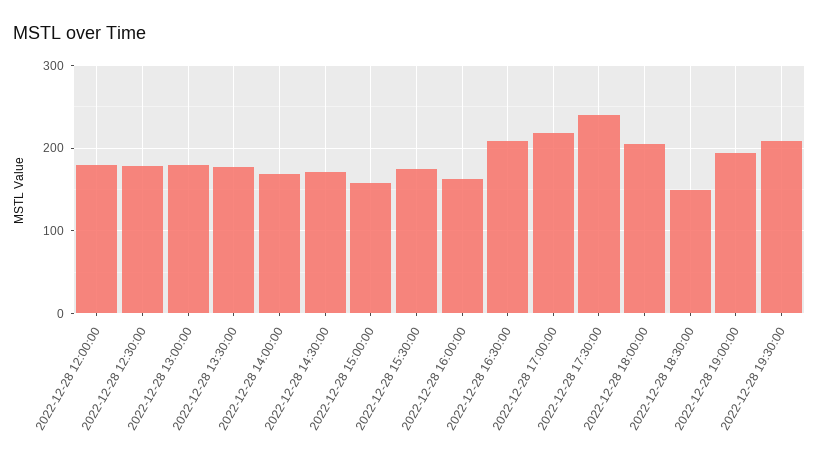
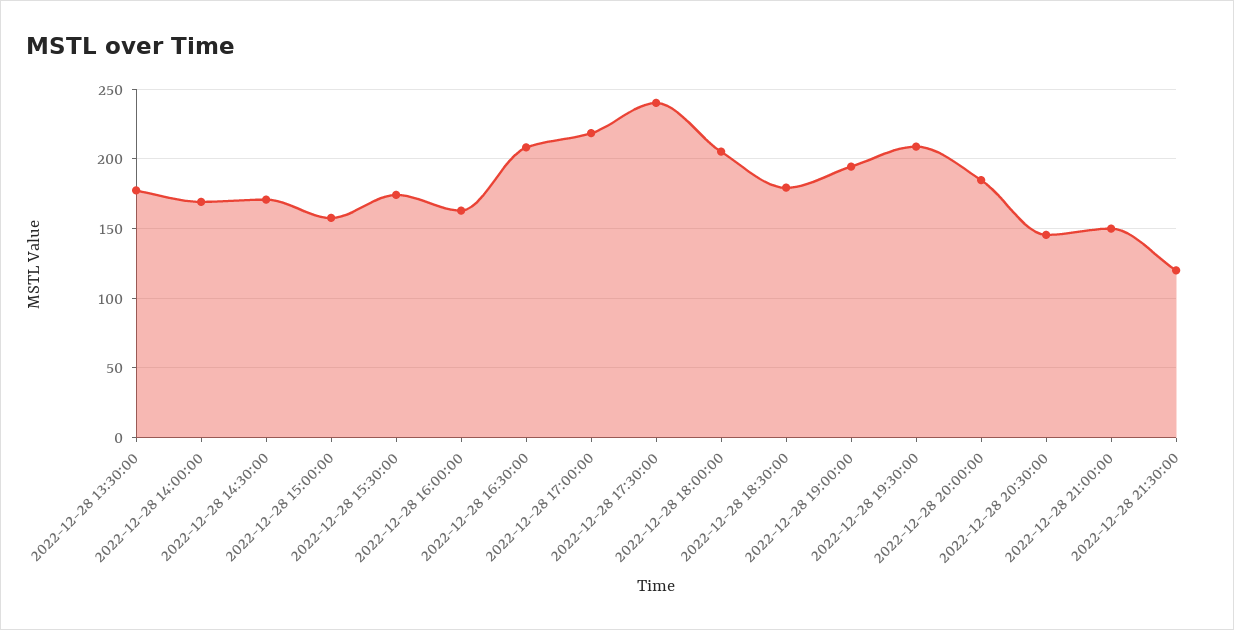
2022-12-28 12:00:00: 180 -> none
2022-12-28 12:30:00: 180 -> none
2022-12-28 13:00:00: 180 -> none
2022-12-28 18:30:00: 150 -> 180
2022-12-28 20:00:00: none -> 185
2022-12-28 20:30:00: none -> 145
2022-12-28 21:00:00: none -> 150
2022-12-28 21:30:00: none -> 120

